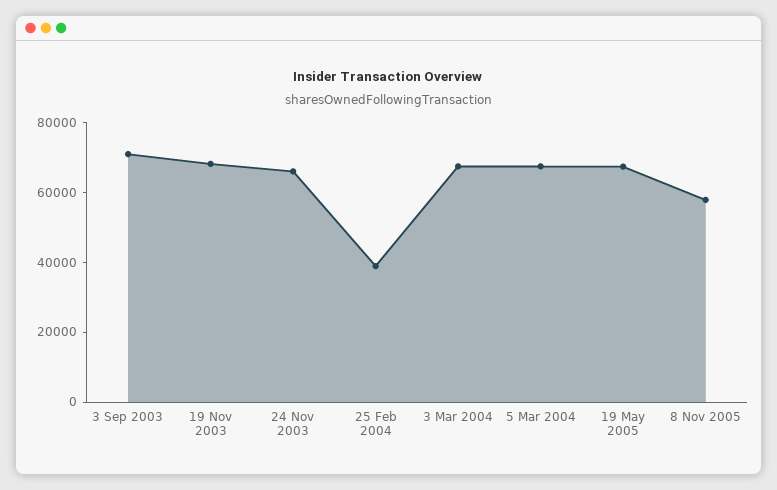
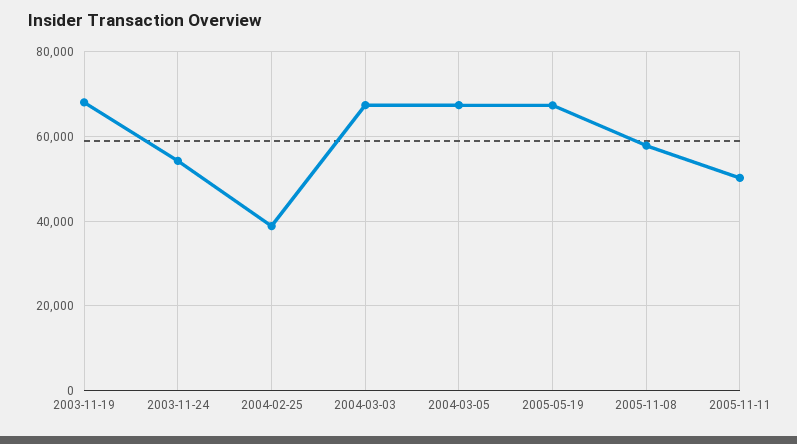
3 Sep 2003: 70000 -> none
24 Nov 2003: 65000 -> 54000
2005-11-11: none -> 50000

